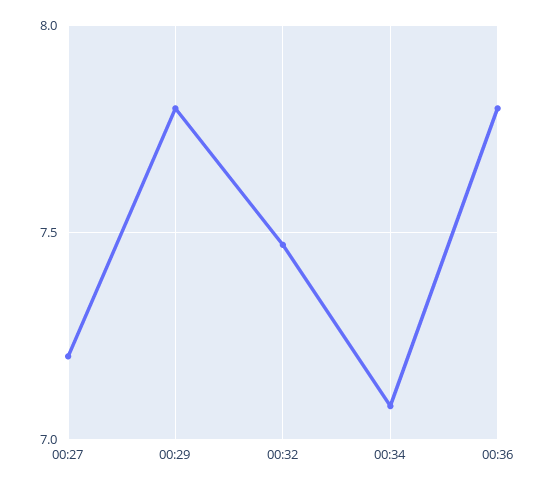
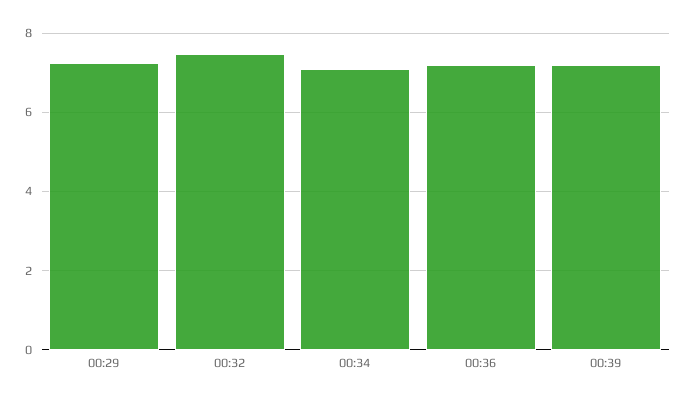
00:27: 7.2 -> none
00:29: 7.8 -> 7.2
00:36: 7.8 -> 7.2
00:39: none -> 7.2

